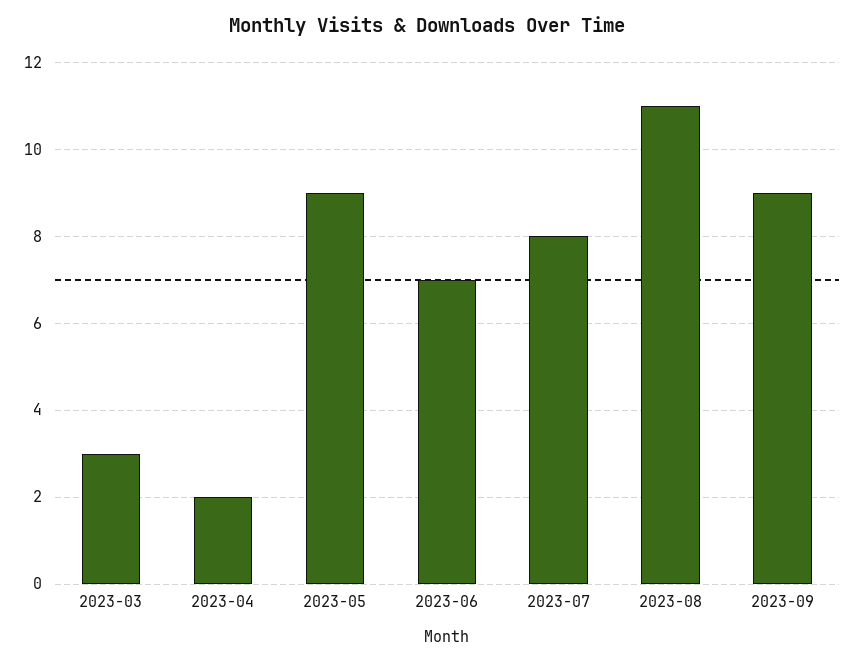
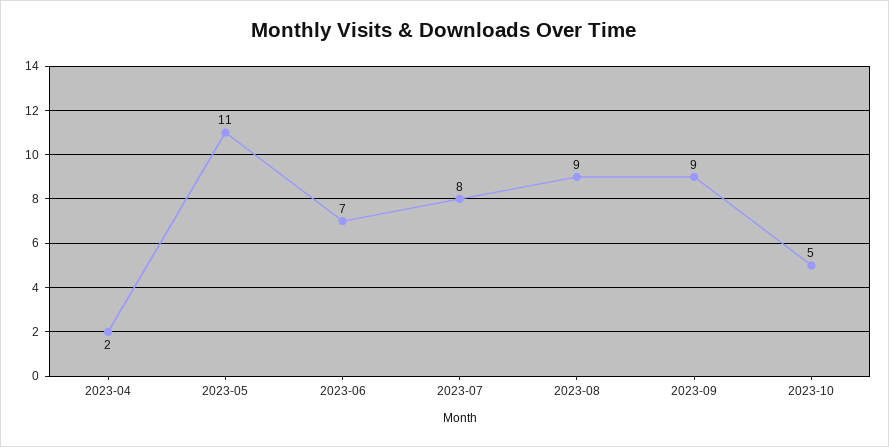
2023-03: 3 -> none
2023-05: 9 -> 11
2023-08: 11 -> 9
2023-10: none -> 5

